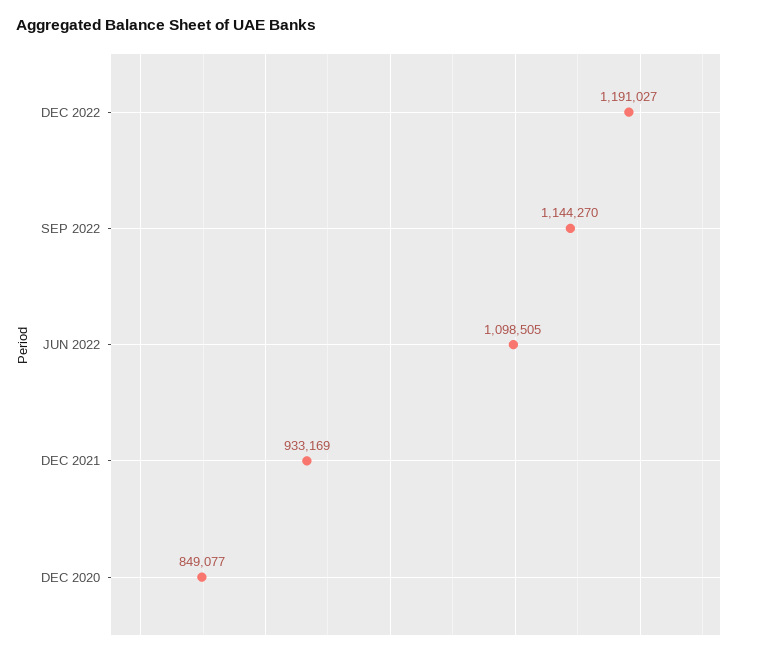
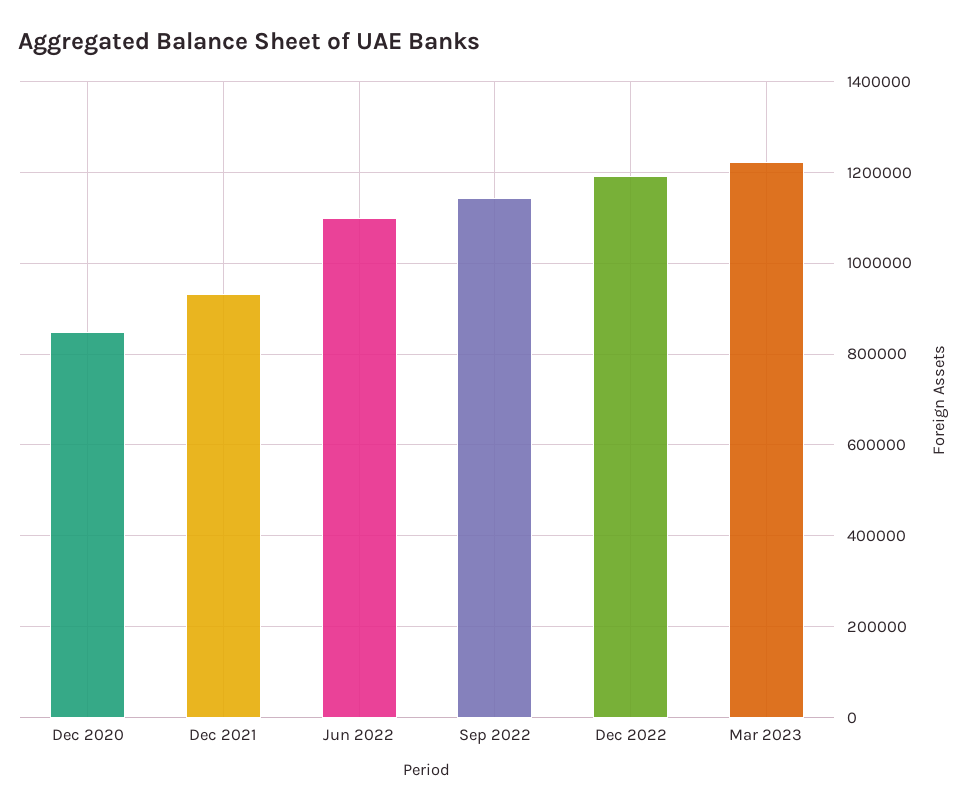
Mar 2023: none -> 1220000

